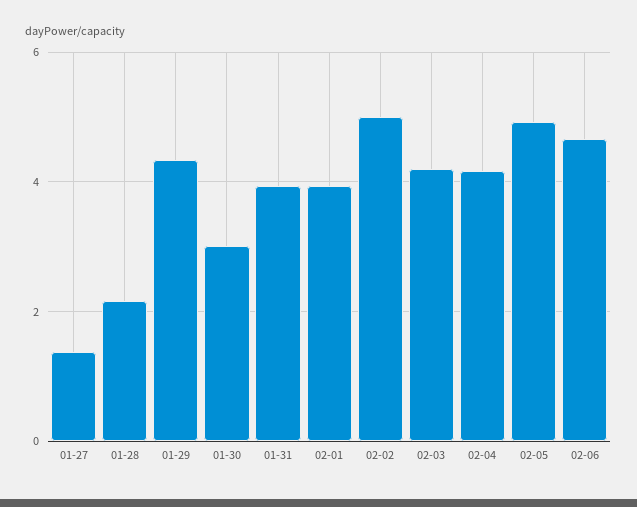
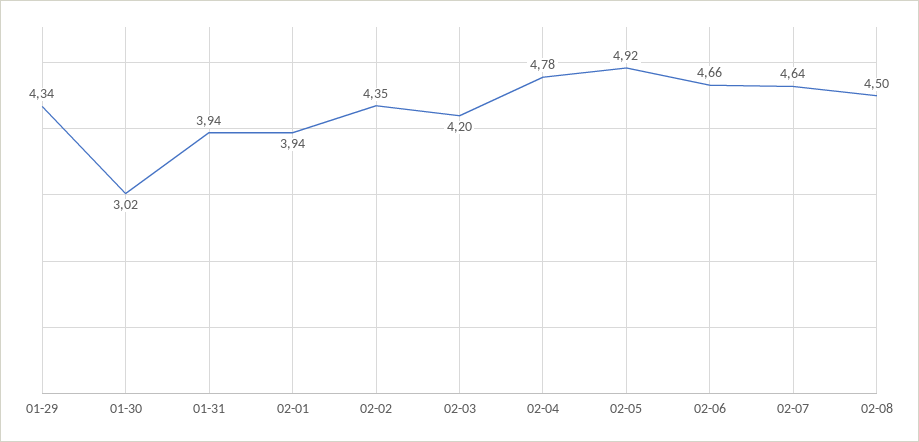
01-27: 1.4 -> none
01-28: 2.2 -> none
02-02: 5 -> 4.35
02-04: 4.2 -> 4.78
02-07: none -> 4.64
02-08: none -> 4.5

